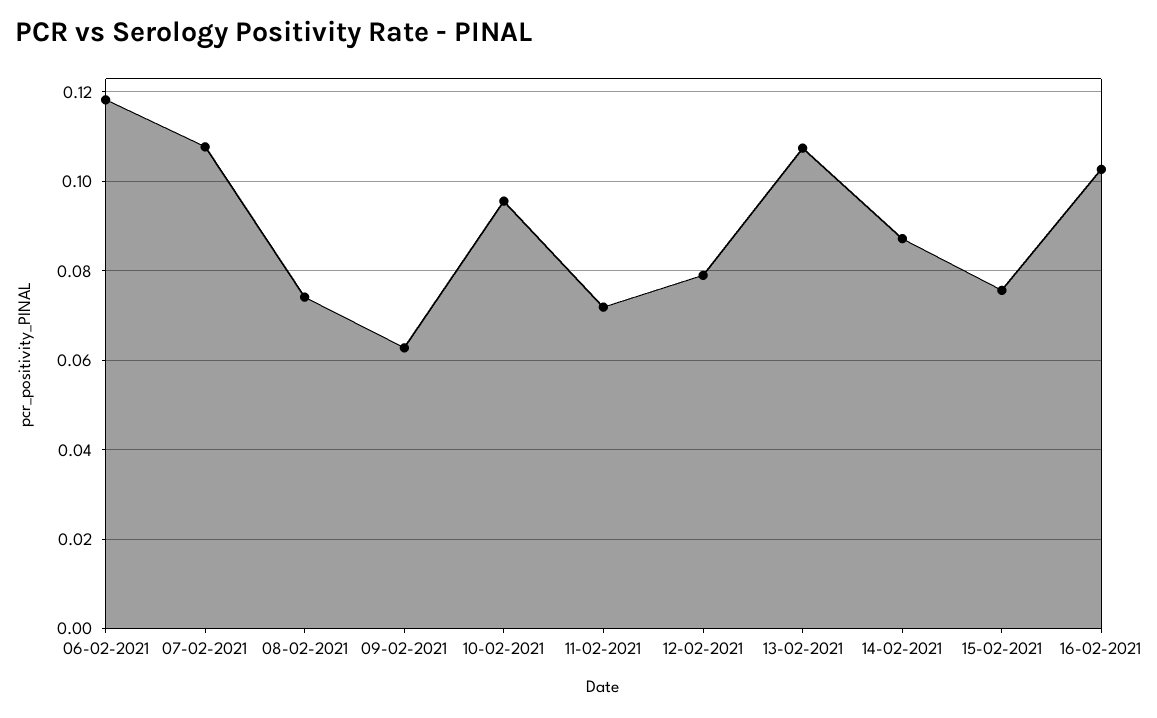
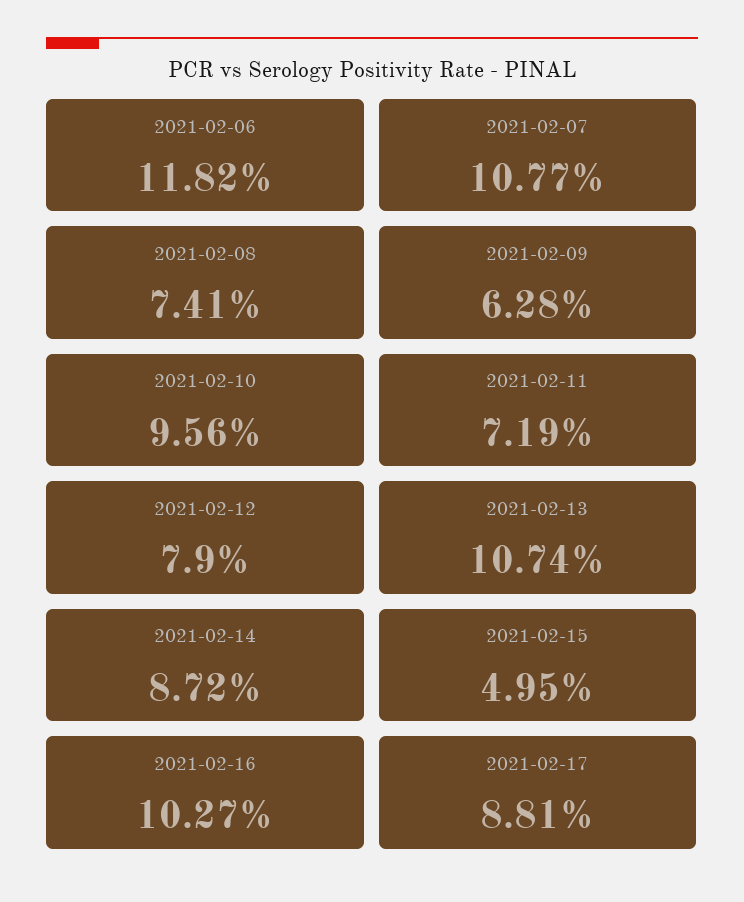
15-02-2021: 0.076 -> 0.0495
2021-02-17: none -> 0.0881

